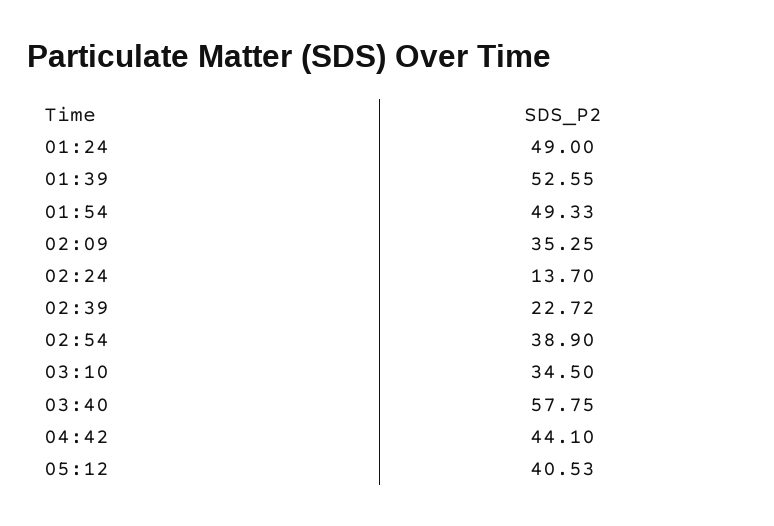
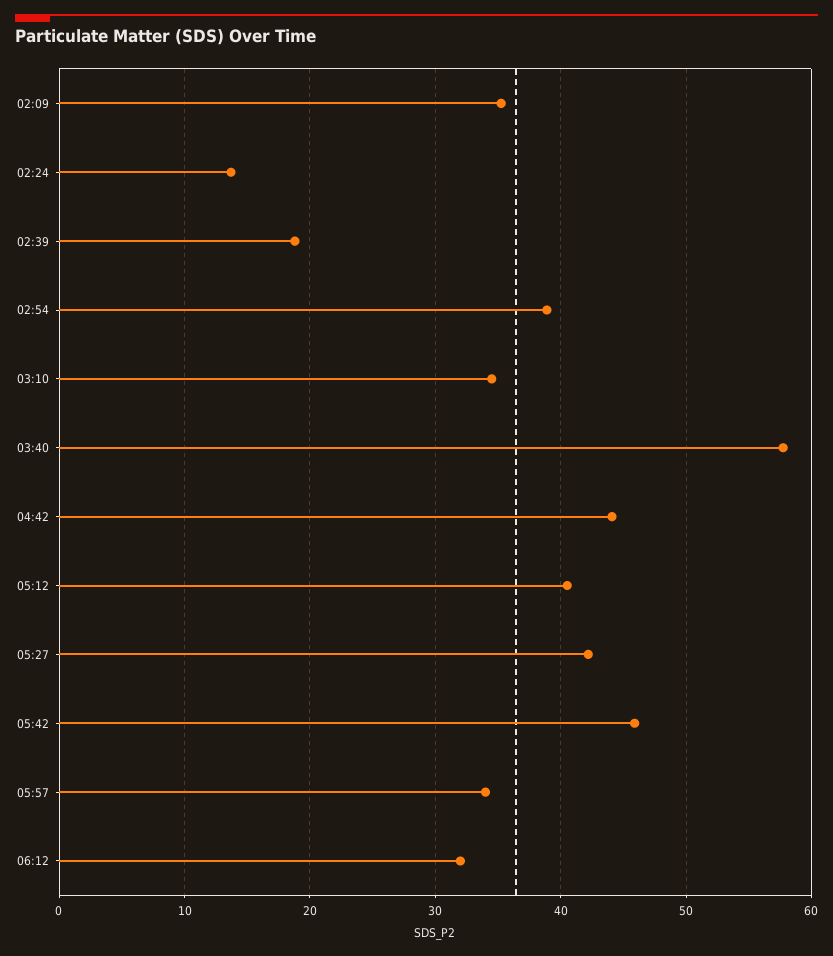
01:24: 49 -> none
01:39: 52.55 -> none
01:54: 49.33 -> none
02:39: 22.72 -> 19
05:27: none -> 42
05:42: none -> 46
05:57: none -> 34
06:12: none -> 32

